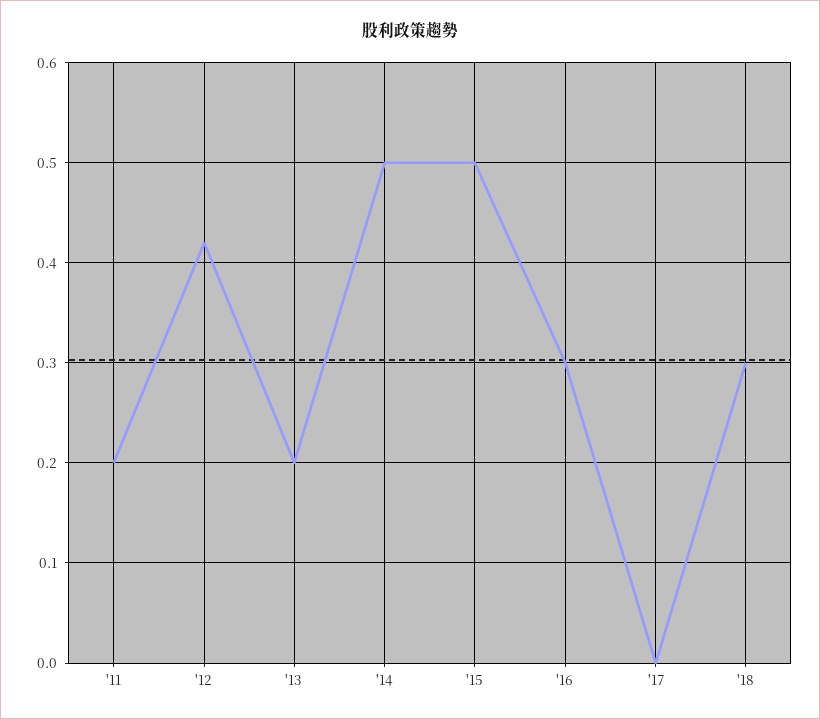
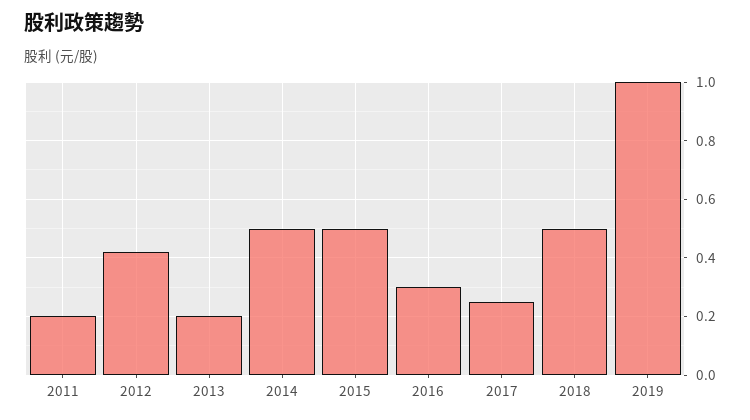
'17: 0 -> 0.25
'18: 0.3 -> 0.5
2019: none -> 1

